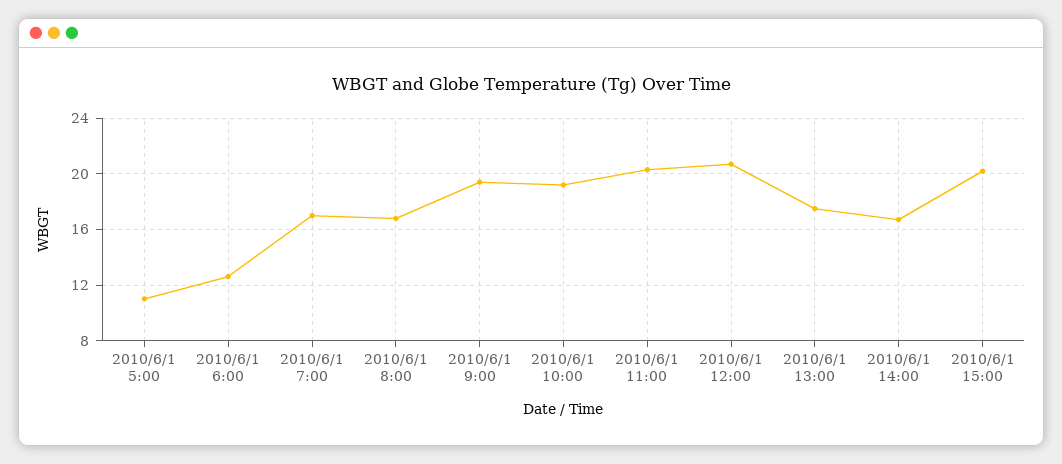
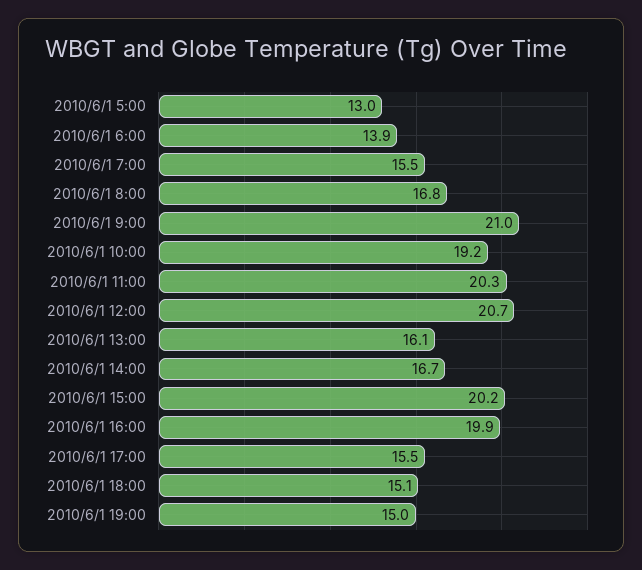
2010/6/1 5:00: 11 -> 13
2010/6/1 6:00: 12.5 -> 13.9
2010/6/1 7:00: 17 -> 15.5
2010/6/1 9:00: 19.5 -> 21
2010/6/1 13:00: 17.5 -> 16.1
2010/6/1 16:00: none -> 19.9
2010/6/1 17:00: none -> 15.5
2010/6/1 18:00: none -> 15.1
2010/6/1 19:00: none -> 15

